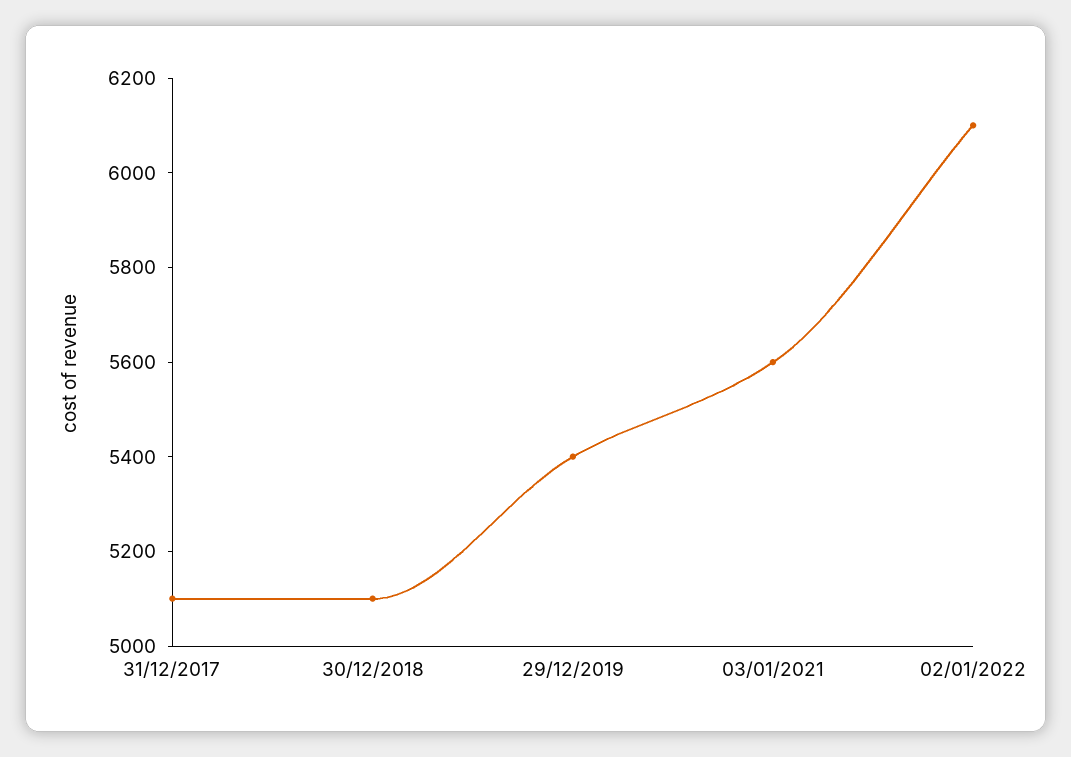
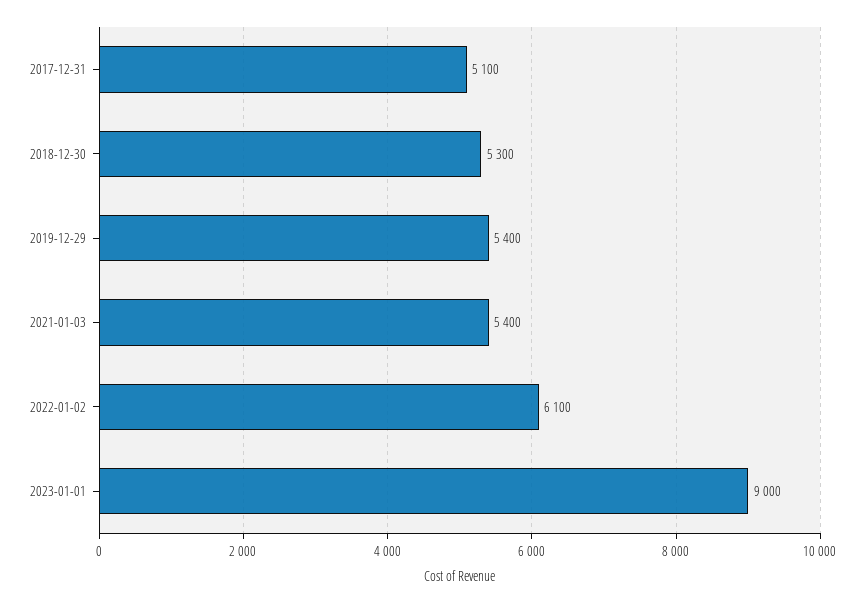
30/12/2018: 5100 -> 5300
03/01/2021: 5600 -> 5400
2023-01-01: none -> 9000

